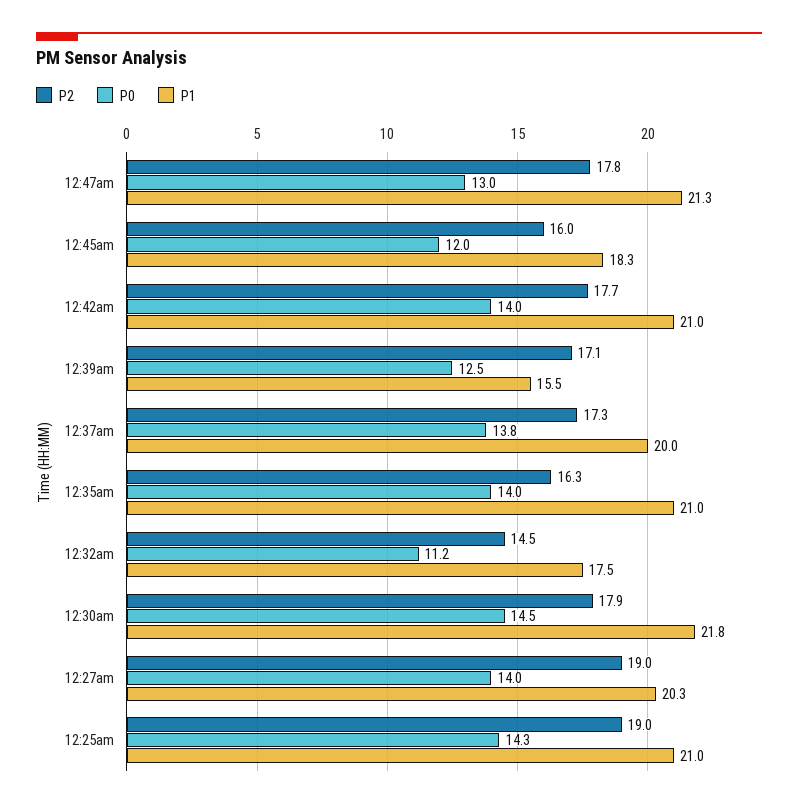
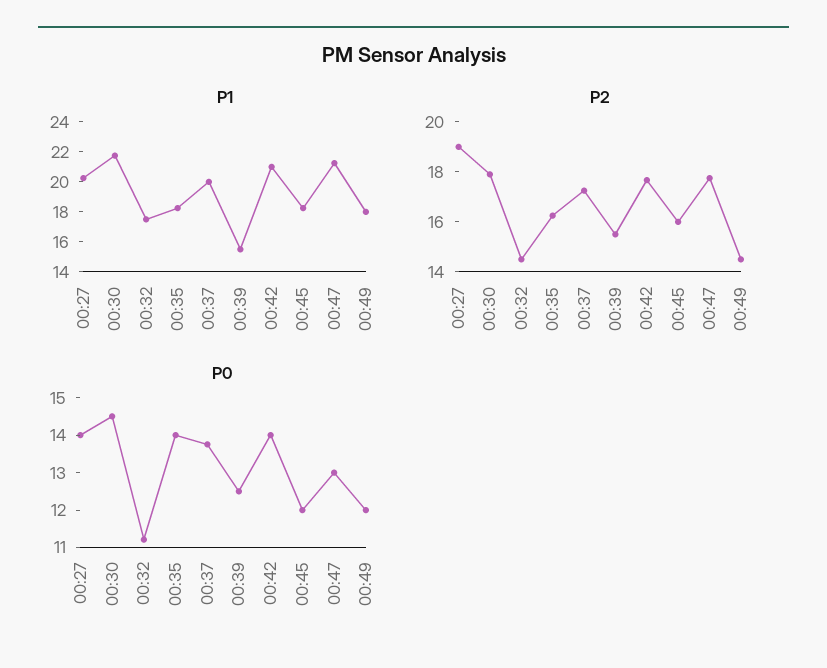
P2, 12:39am: 17.1 -> 15.5
P1, 12:35am: 21 -> 18
P2, 12:25am: 19 -> none
P0, 12:25am: 14.3 -> none
P1, 12:25am: 21 -> none
P1, 00:49: none -> 18
P2, 00:49: none -> 14.5
P0, 00:49: none -> 12

